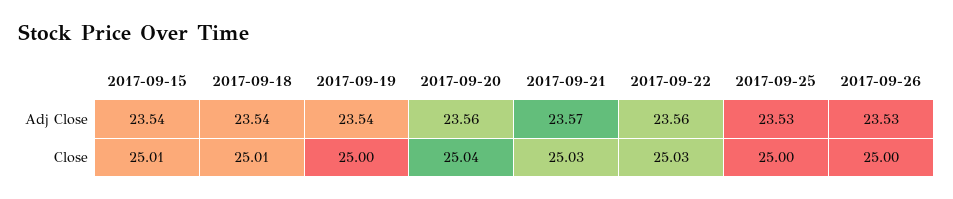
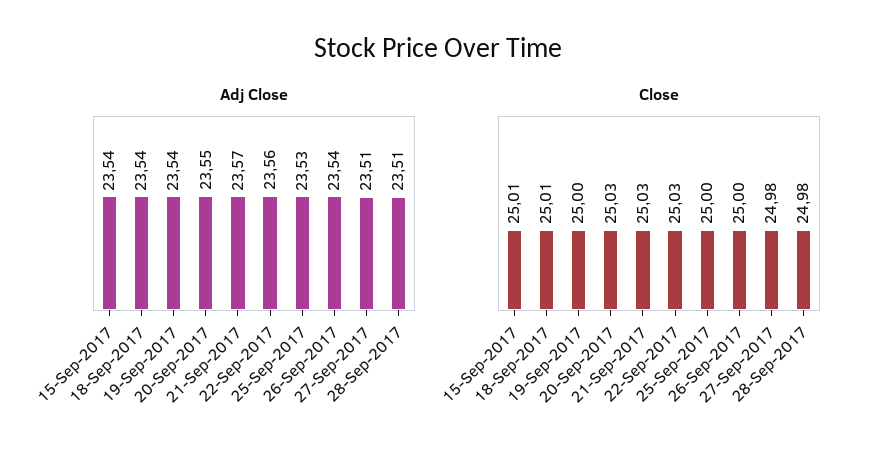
Adj Close, 2017-09-20: 23.56 -> 23.55
Adj Close, 2017-09-26: 23.53 -> 23.54
Close, 2017-09-20: 25.04 -> 25.03
Adj Close, 27-Sep-2017: none -> 23.51
Adj Close, 28-Sep-2017: none -> 23.51
Close, 27-Sep-2017: none -> 24.98
Close, 28-Sep-2017: none -> 24.98

